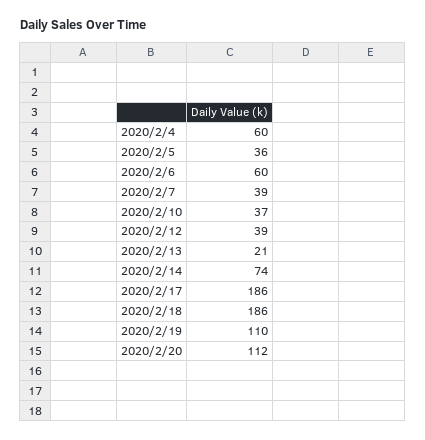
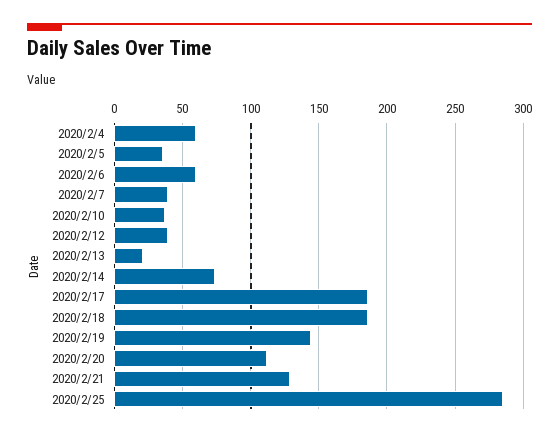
2020/2/19: 110 -> 145
2020/2/21: none -> 130
2020/2/25: none -> 285

